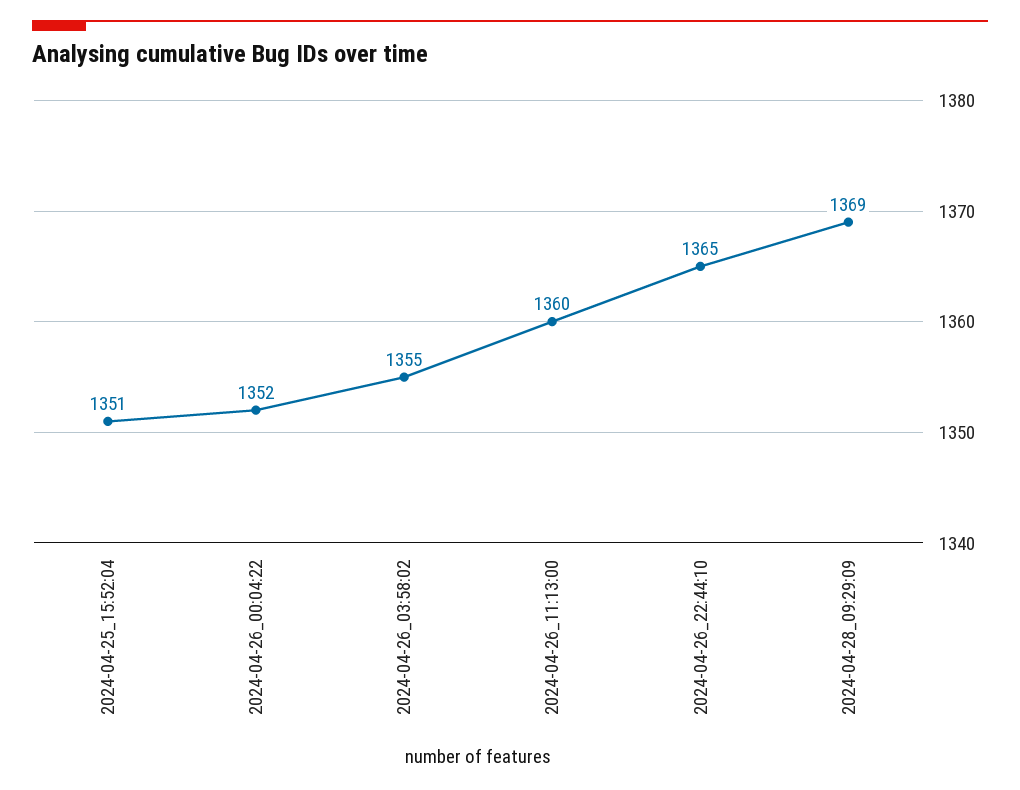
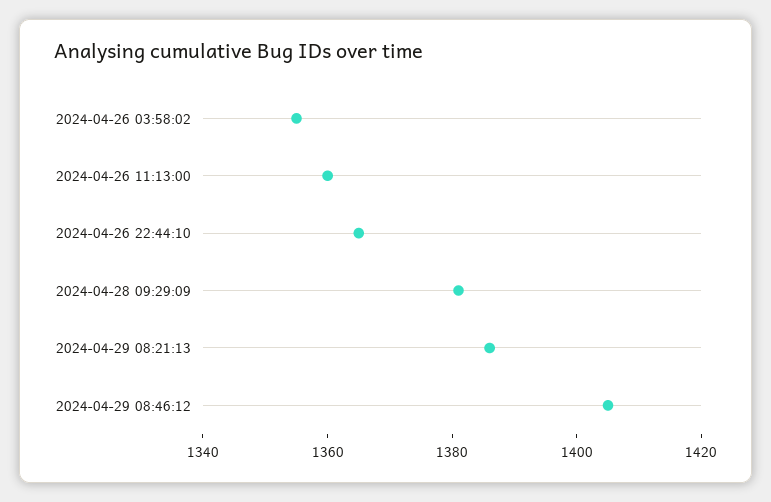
2024-04-25_15:52:04: 1351 -> none
2024-04-26_00:04:22: 1352 -> none
2024-04-28_09:29:09: 1369 -> 1380
2024-04-29 08:21:13: none -> 1385
2024-04-29 08:46:12: none -> 1405

